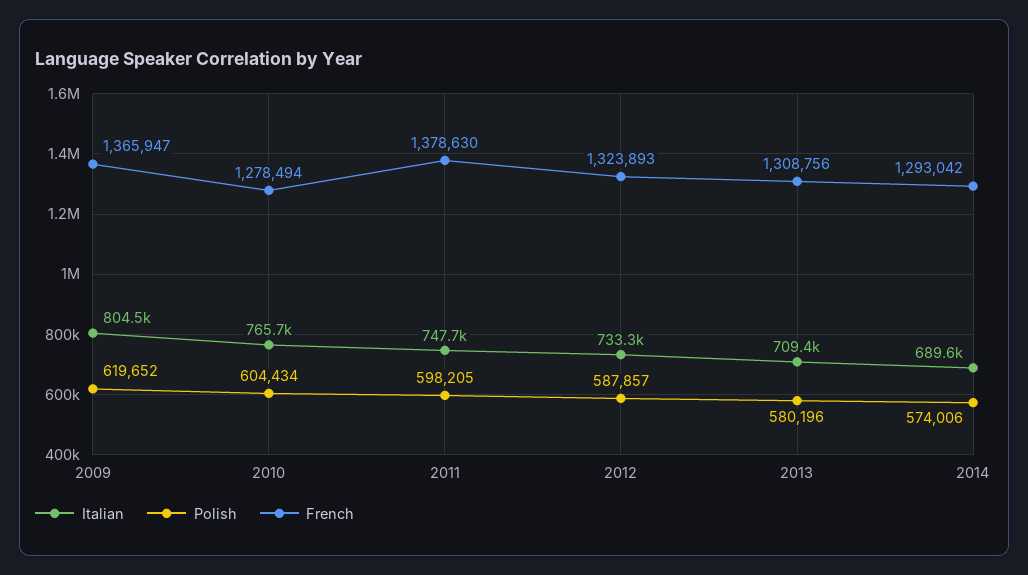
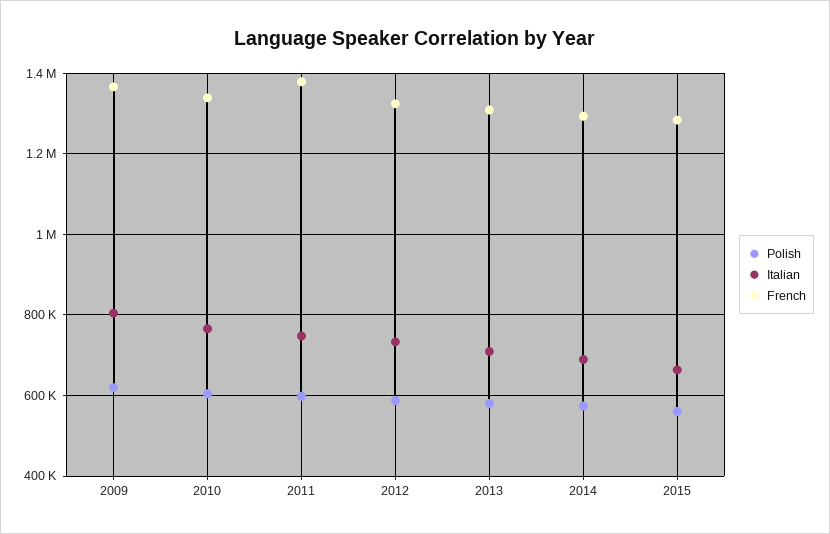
French, 2010: 1278494 -> 1340000
Polish, 2015: none -> 560000
Italian, 2015: none -> 660000
French, 2015: none -> 1280000

